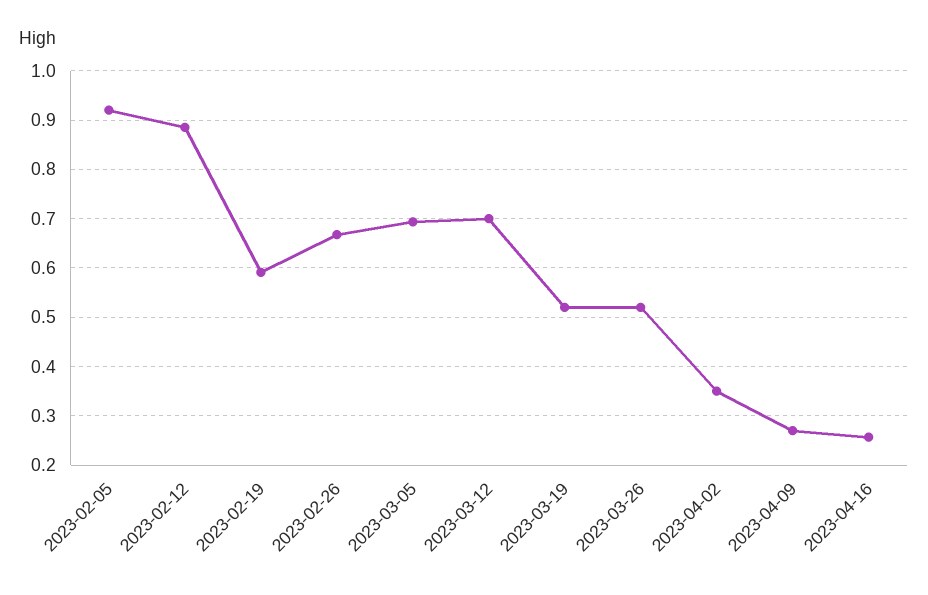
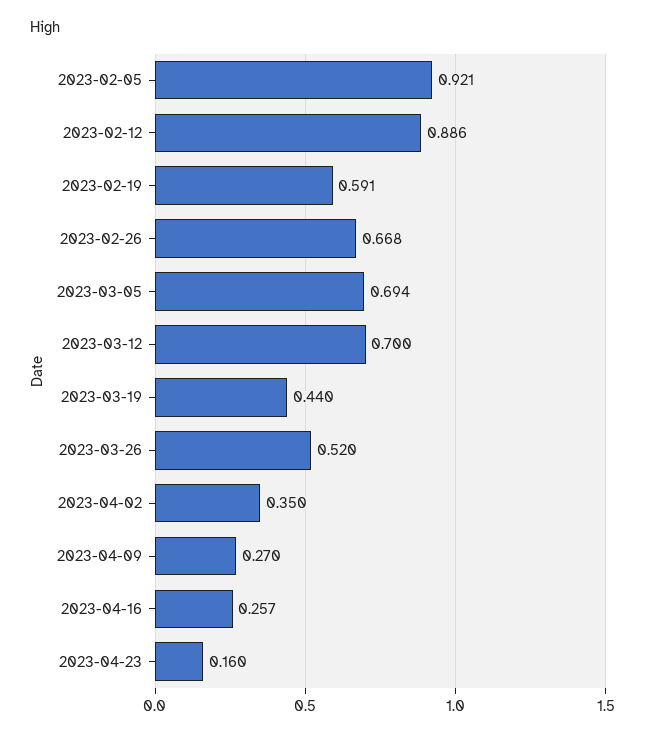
2023-03-19: 0.52 -> 0.44
2023-04-23: none -> 0.16

